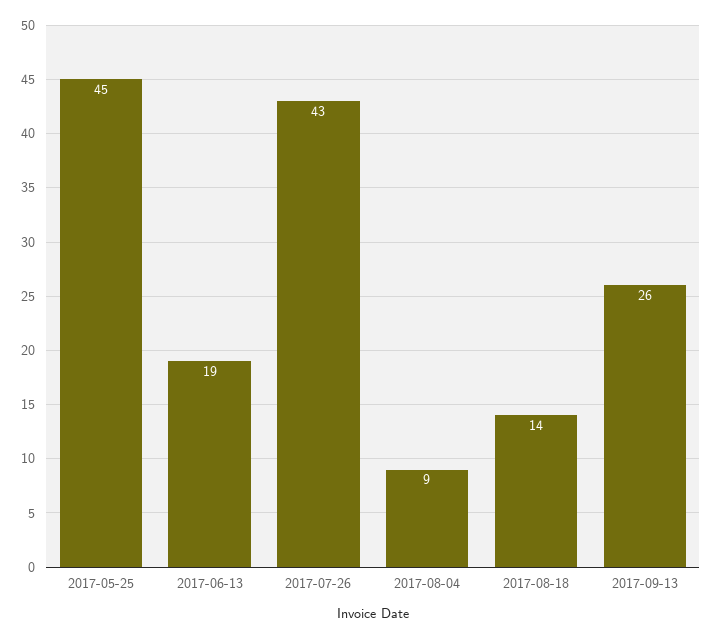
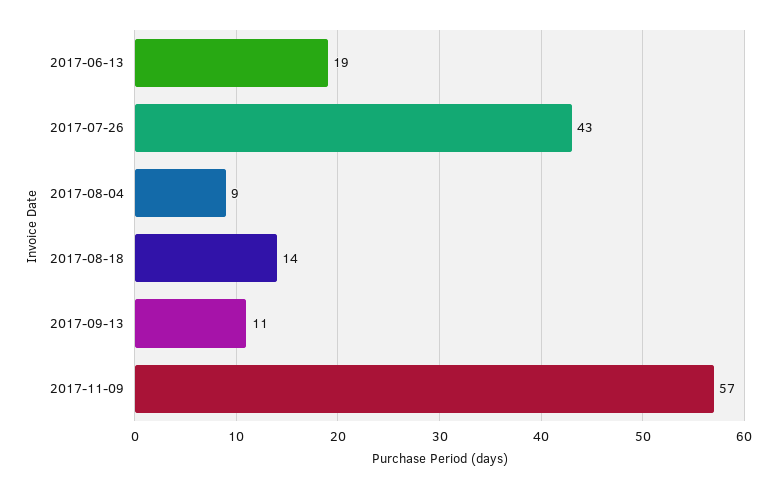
2017-05-25: 45 -> none
2017-09-13: 26 -> 11
2017-11-09: none -> 57

